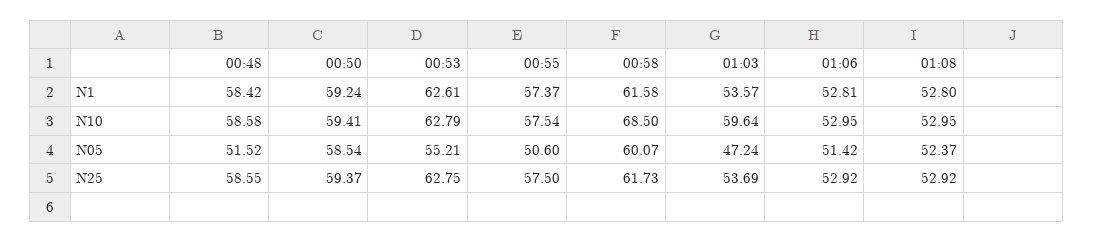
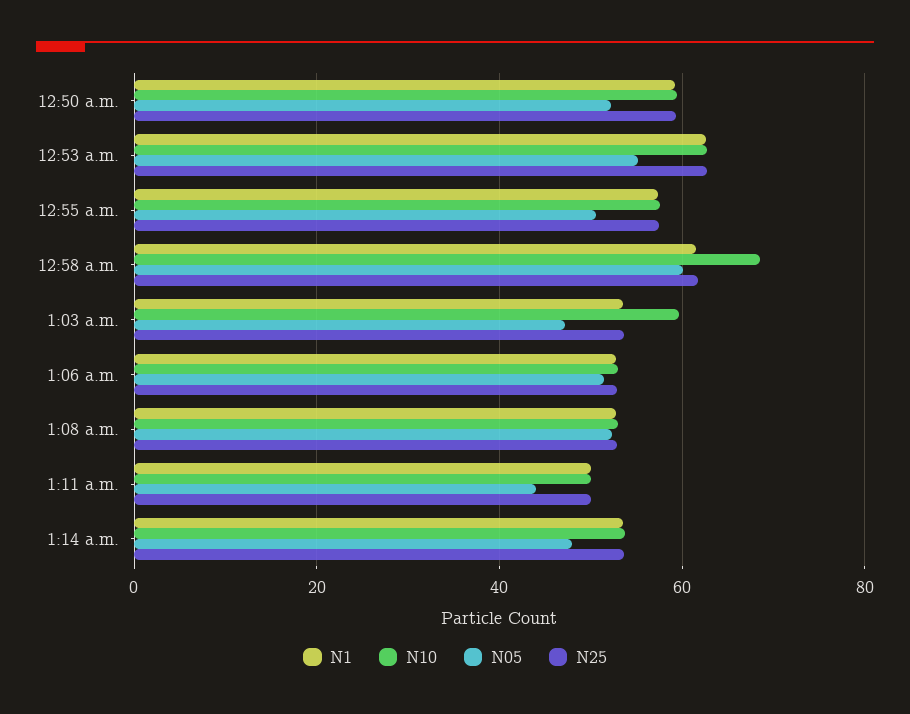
N1, 00:48: 58.42 -> none
N10, 00:48: 58.58 -> none
N05, 00:48: 51.52 -> none
N05, 00:50: 58.54 -> 52
N25, 00:48: 58.55 -> none
N1, 1:11 a.m.: none -> 50
N10, 1:11 a.m.: none -> 50
N05, 1:11 a.m.: none -> 44
N25, 1:11 a.m.: none -> 50
N1, 1:14 a.m.: none -> 54
N10, 1:14 a.m.: none -> 54
N05, 1:14 a.m.: none -> 48
N25, 1:14 a.m.: none -> 54

